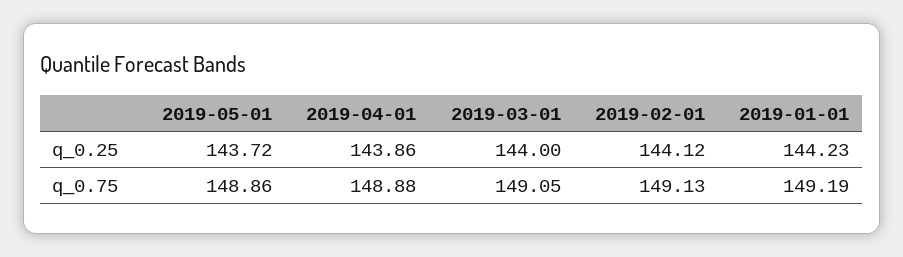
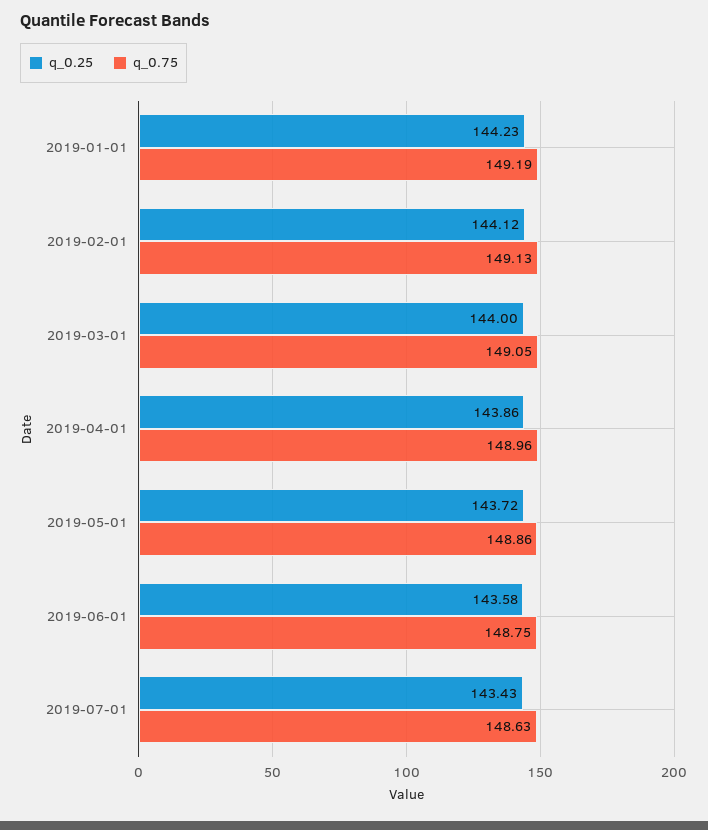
q_0.75, 2019-04-01: 148.88 -> 148.96
q_0.25, 2019-06-01: none -> 143.58
q_0.75, 2019-06-01: none -> 148.75
q_0.25, 2019-07-01: none -> 143.43
q_0.75, 2019-07-01: none -> 148.63

